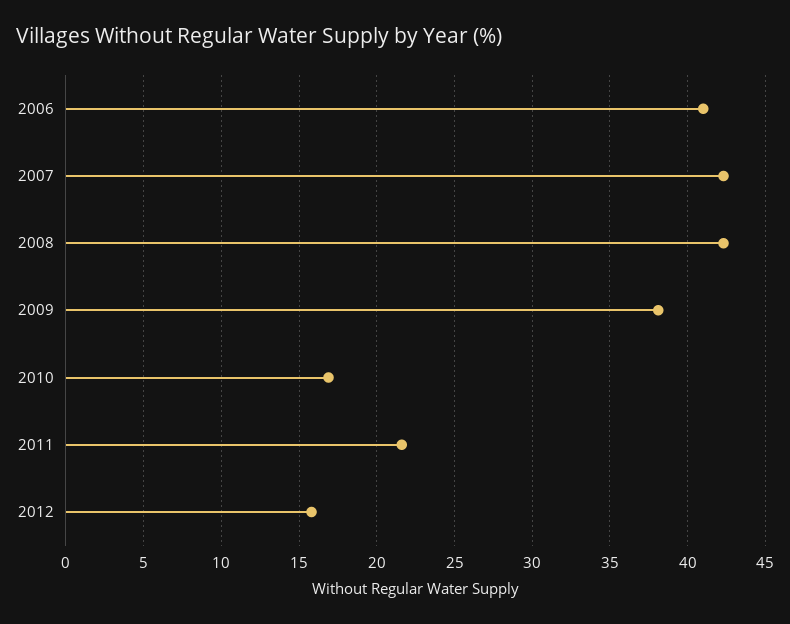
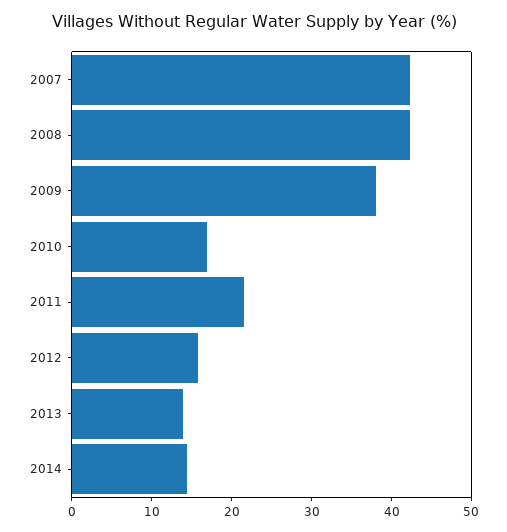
2006: 41 -> none
2013: none -> 14
2014: none -> 14

